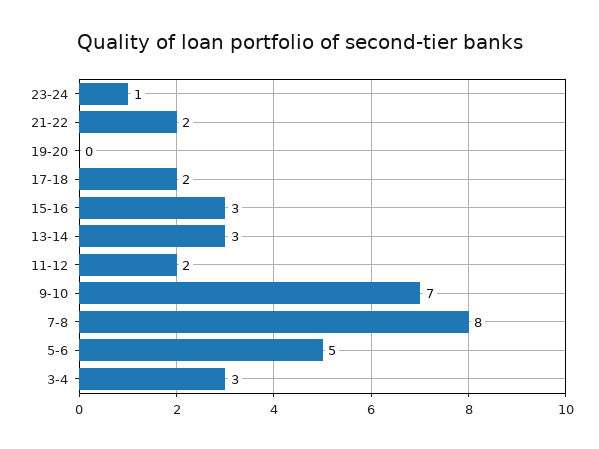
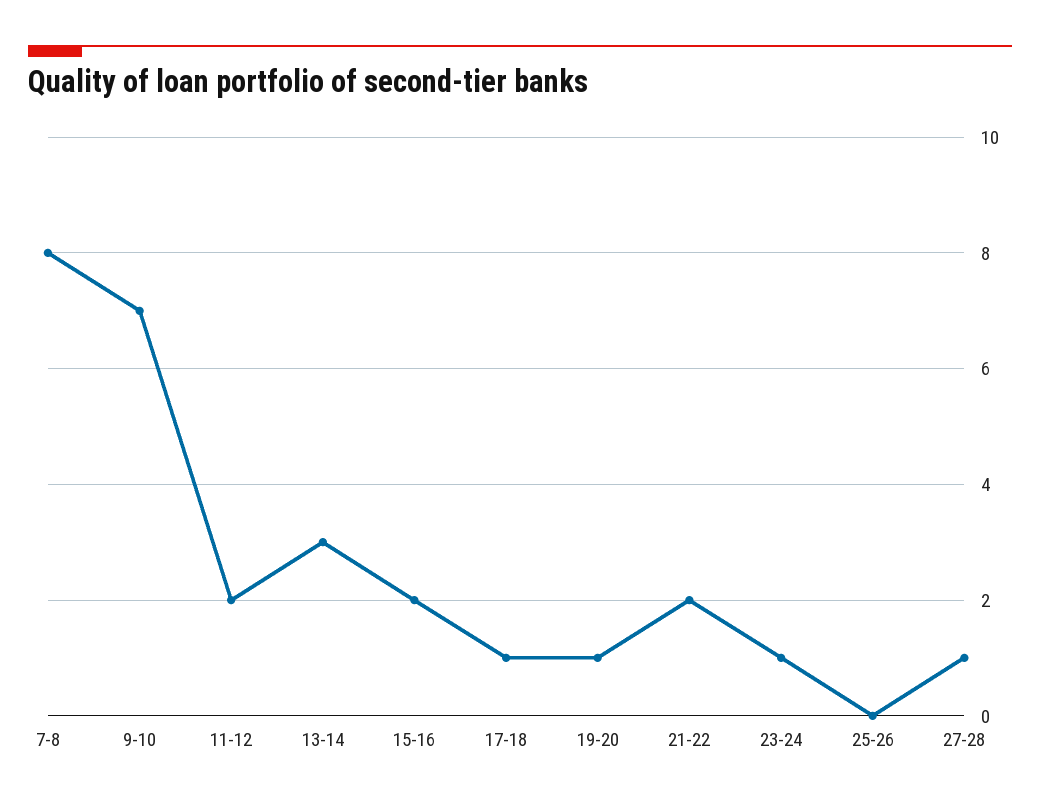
19-20: 0 -> 1
17-18: 2 -> 1
15-16: 3 -> 2
5-6: 5 -> none
3-4: 3 -> none
25-26: none -> 0
27-28: none -> 1

